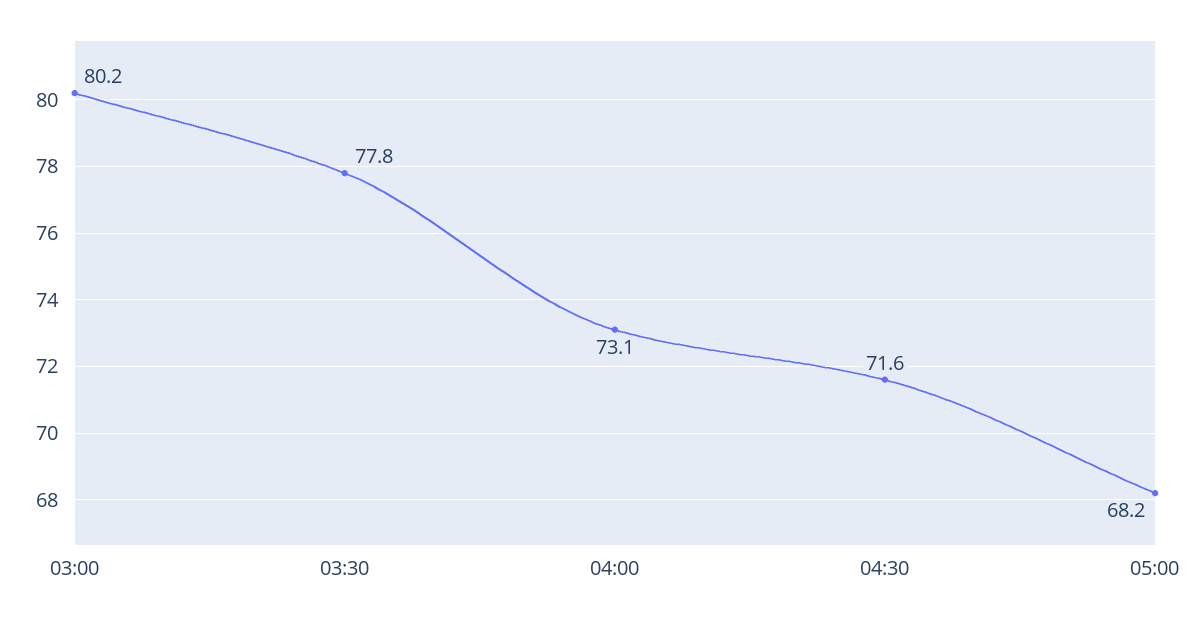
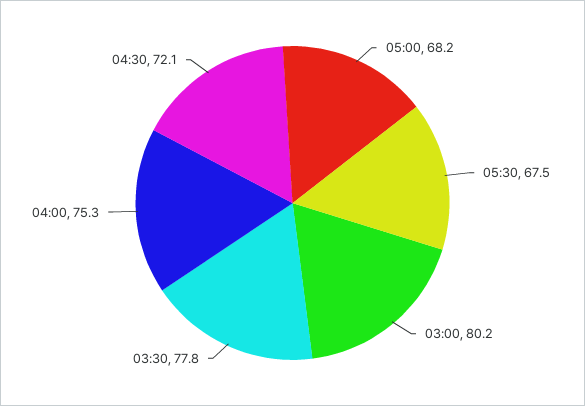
04:00: 73.1 -> 75.3
04:30: 71.6 -> 72.1
05:30: none -> 67.5

